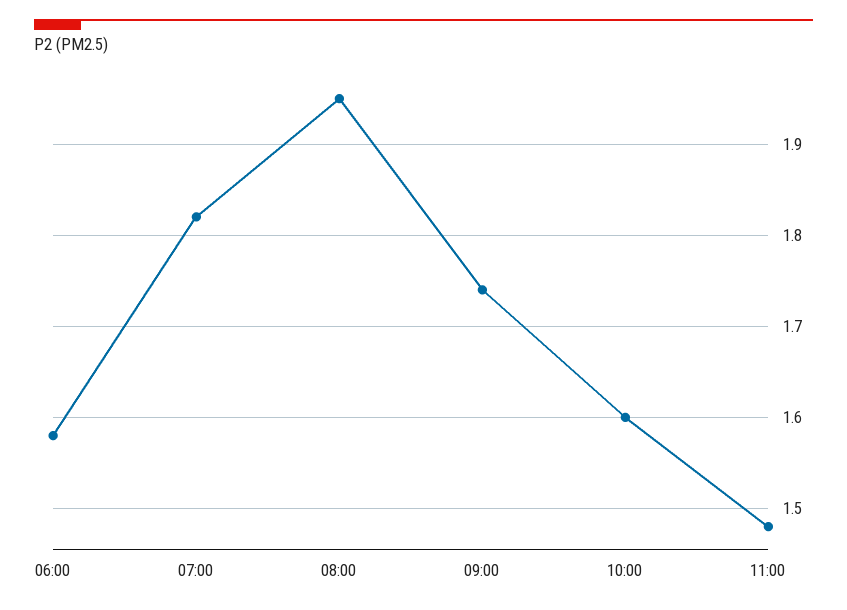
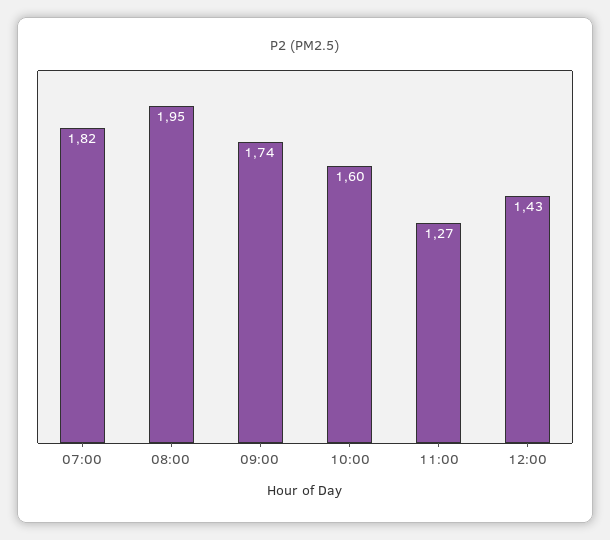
06:00: 1.58 -> none
11:00: 1.48 -> 1.27
12:00: none -> 1.43

